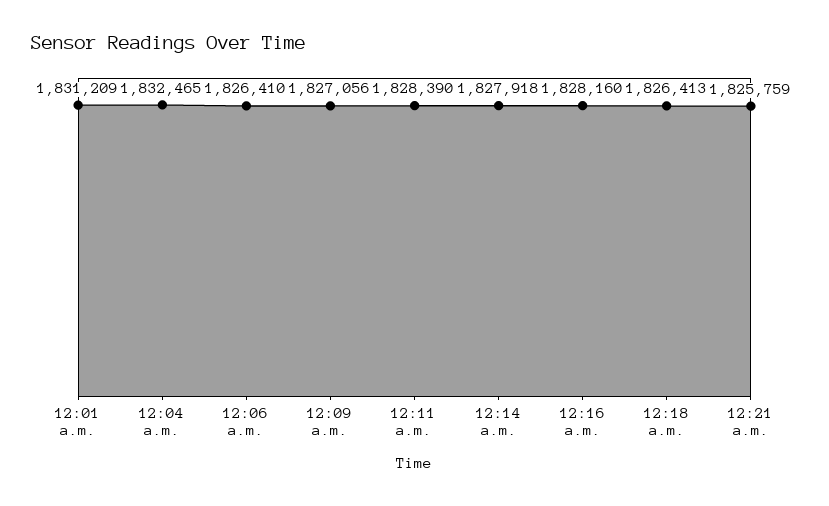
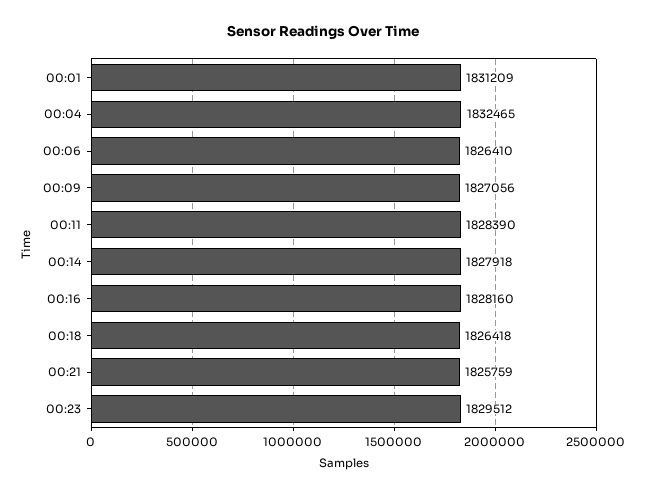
12:18 a.m.: 1826413 -> 1826418
00:23: none -> 1829512

